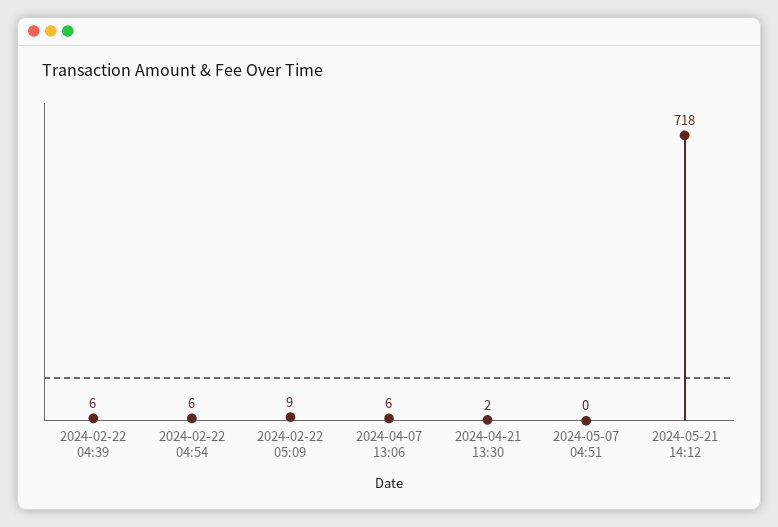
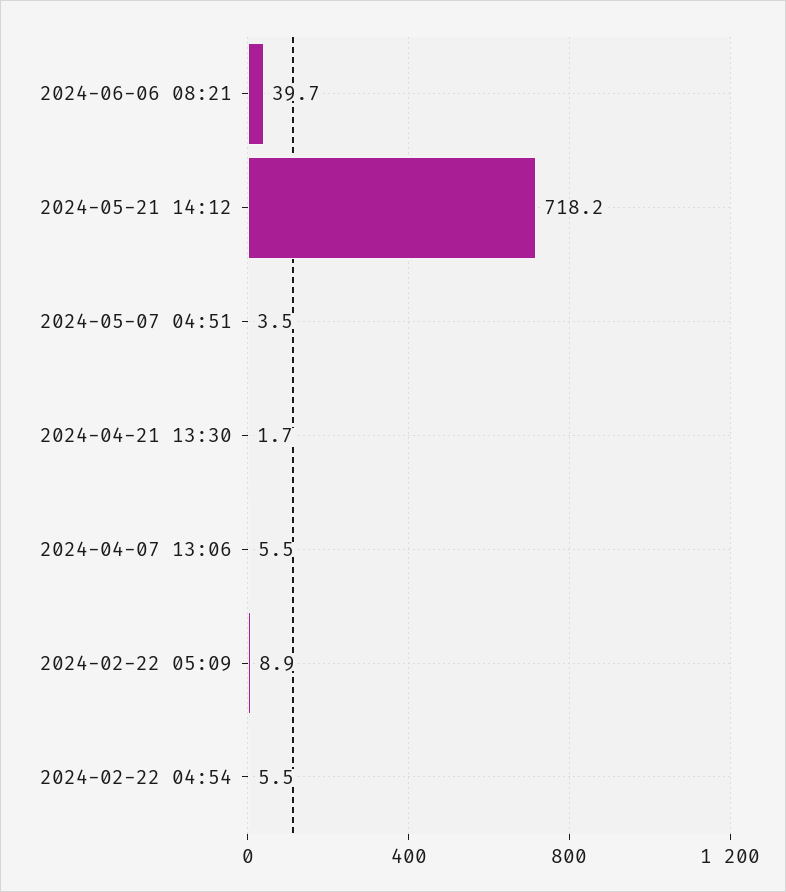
2024-02-22 04:39: 6 -> none
2024-05-07 04:51: 0 -> 3.5
2024-06-06 08:21: none -> 39.7

